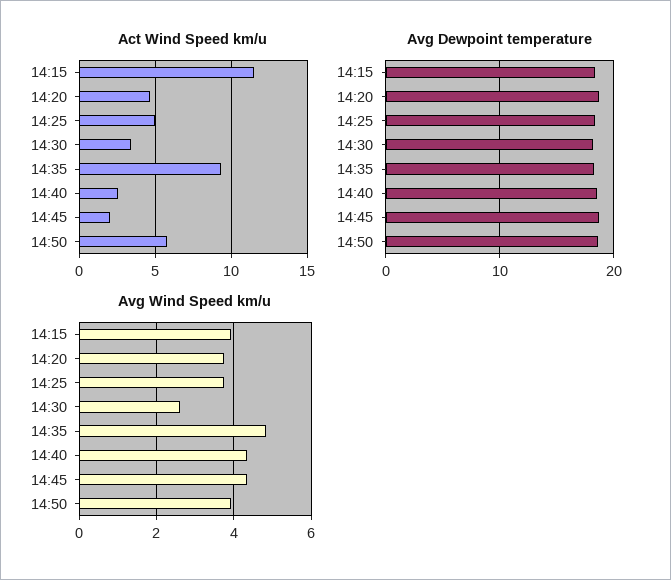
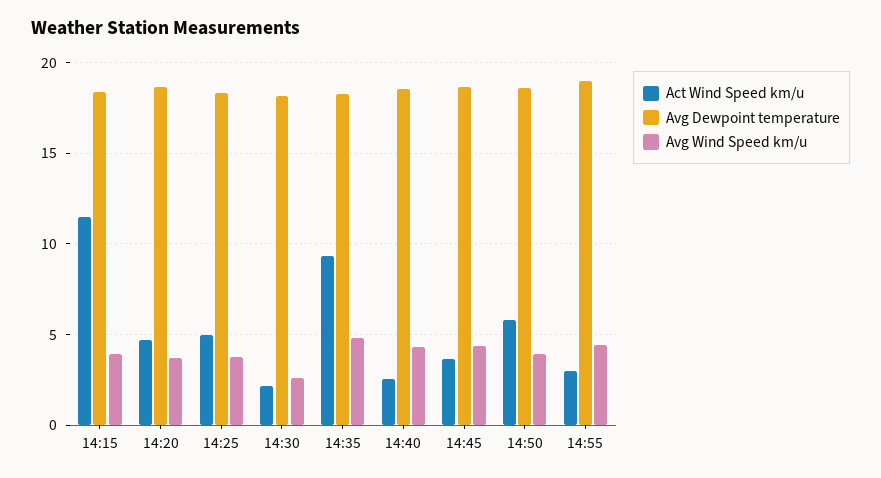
Act Wind Speed km/u, 14:30: 3.5 -> 2
Act Wind Speed km/u, 14:45: 2 -> 3.5
Act Wind Speed km/u, 14:55: none -> 3
Avg Dewpoint temperature, 14:55: none -> 19
Avg Wind Speed km/u, 14:55: none -> 4.5

